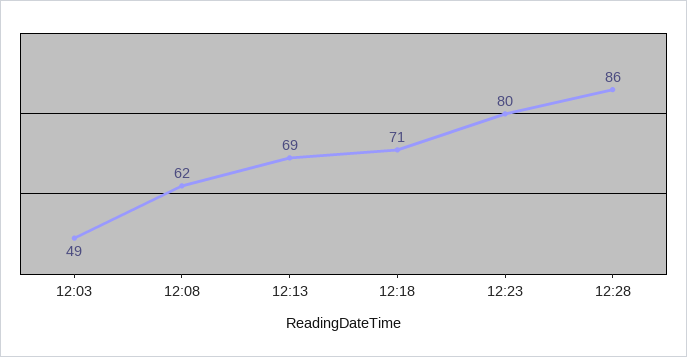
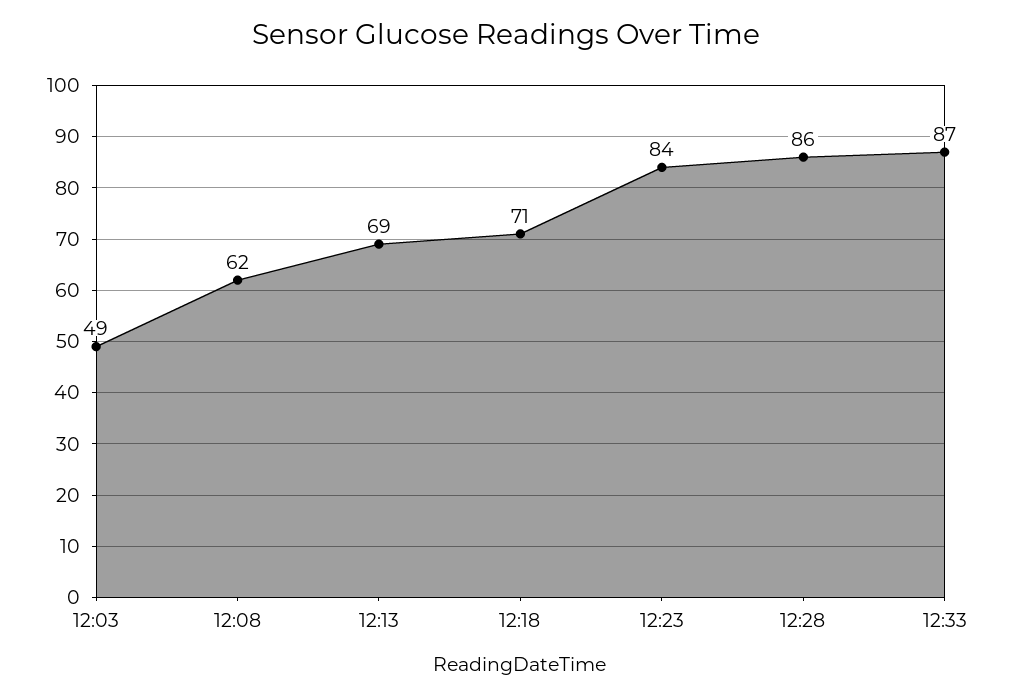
12:23: 80 -> 84
12:33: none -> 87

